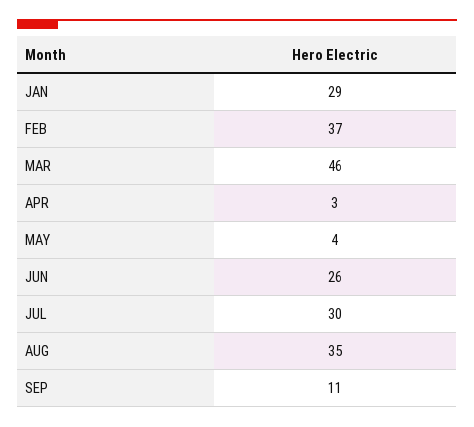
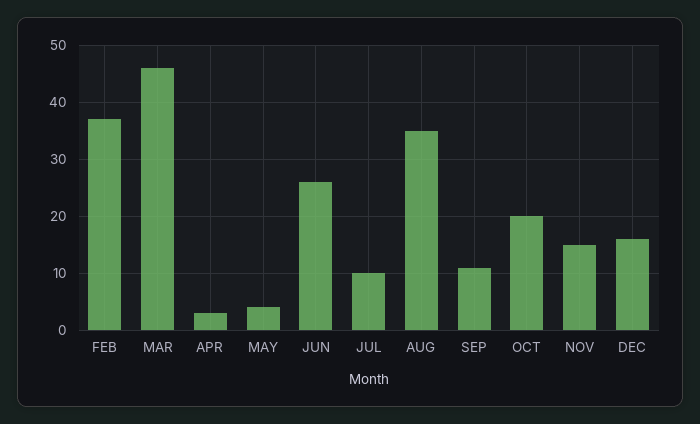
JAN: 29 -> none
JUL: 30 -> 10
OCT: none -> 20
NOV: none -> 15
DEC: none -> 15

